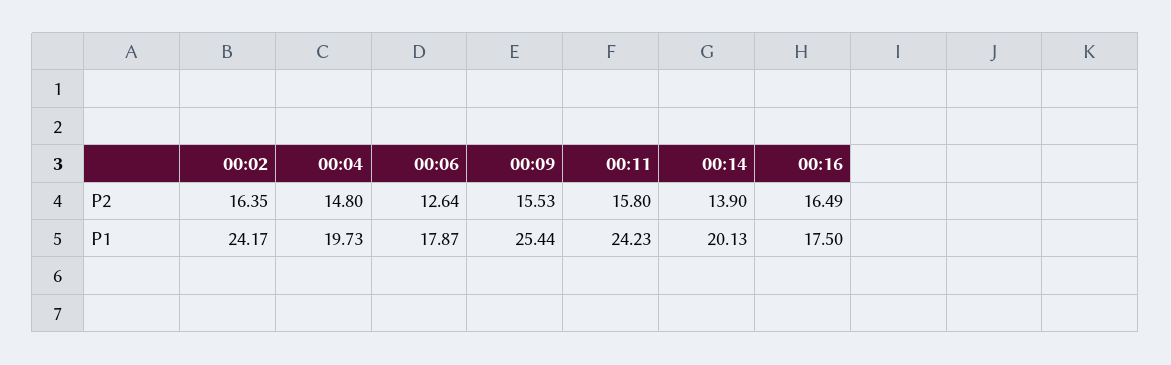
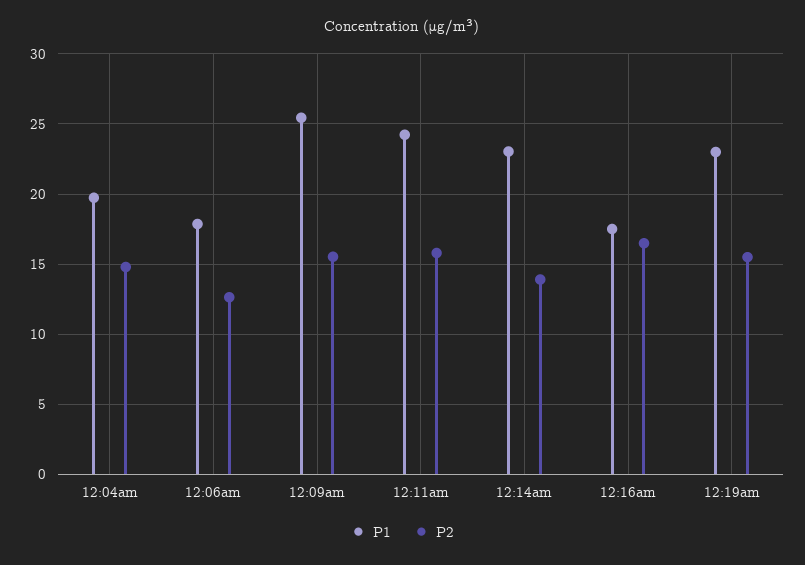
P2, 00:02: 16.35 -> none
P1, 00:02: 24.17 -> none
P1, 00:14: 20.13 -> 23
P1, 12:19am: none -> 23
P2, 12:19am: none -> 15.5

